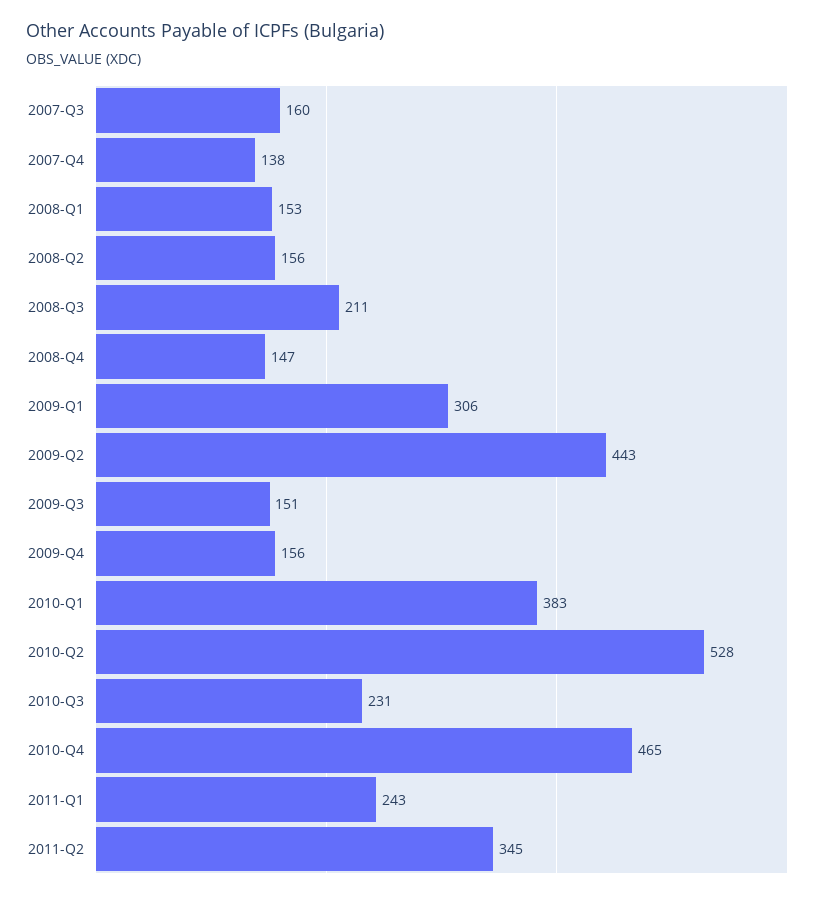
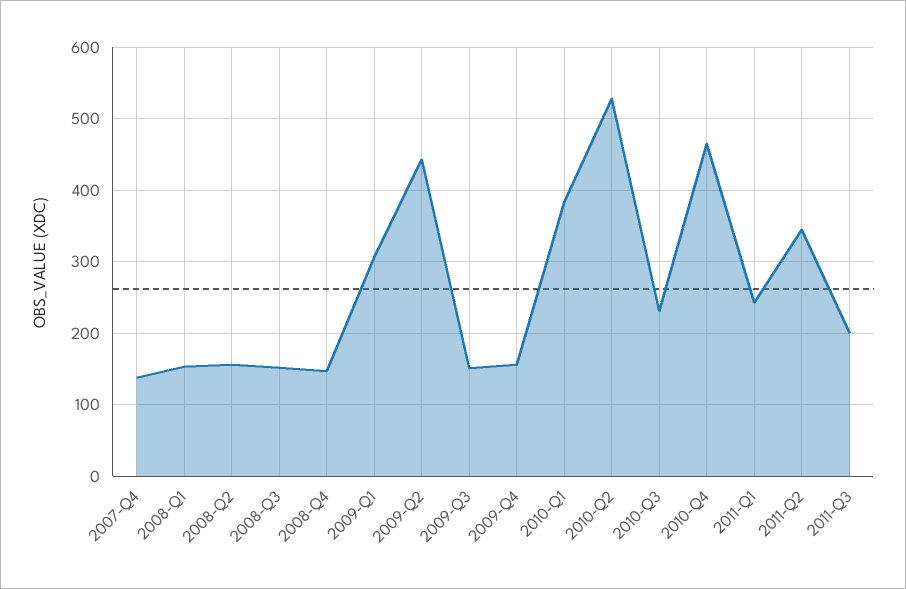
2007-Q3: 160 -> none
2008-Q3: 211 -> 150
2011-Q3: none -> 200

